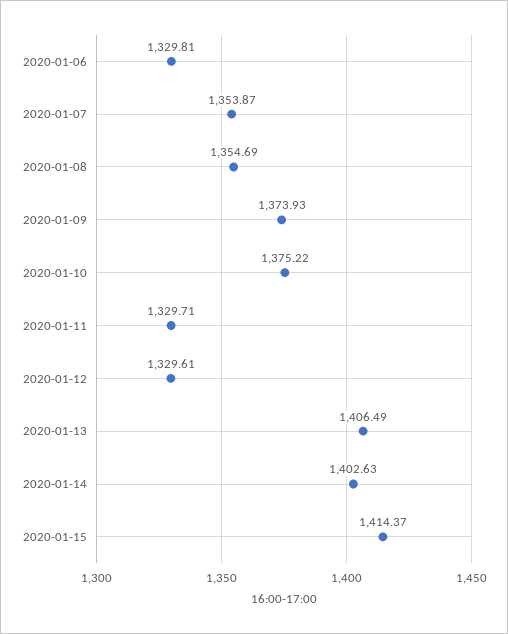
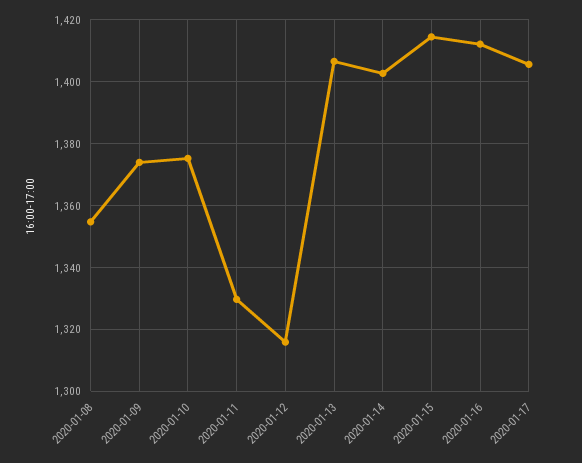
2020-01-06: 1329.81 -> none
2020-01-07: 1353.87 -> none
2020-01-12: 1329.61 -> 1316
2020-01-16: none -> 1412
2020-01-17: none -> 1406

